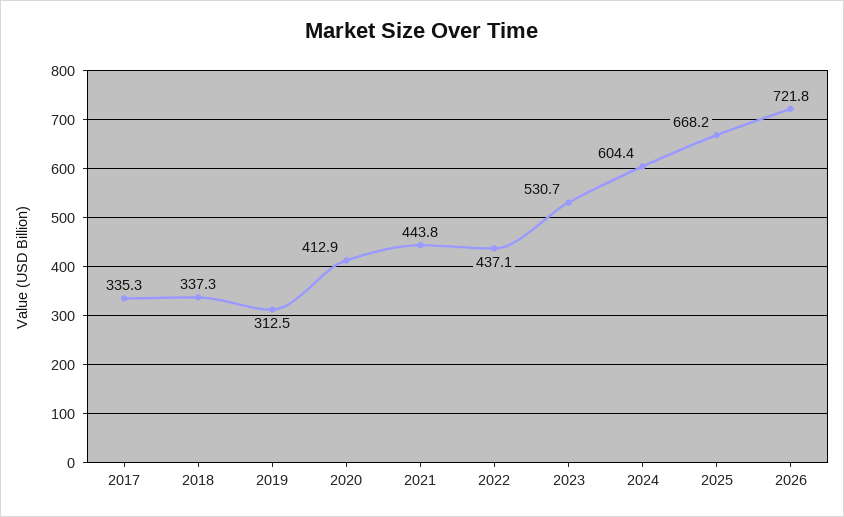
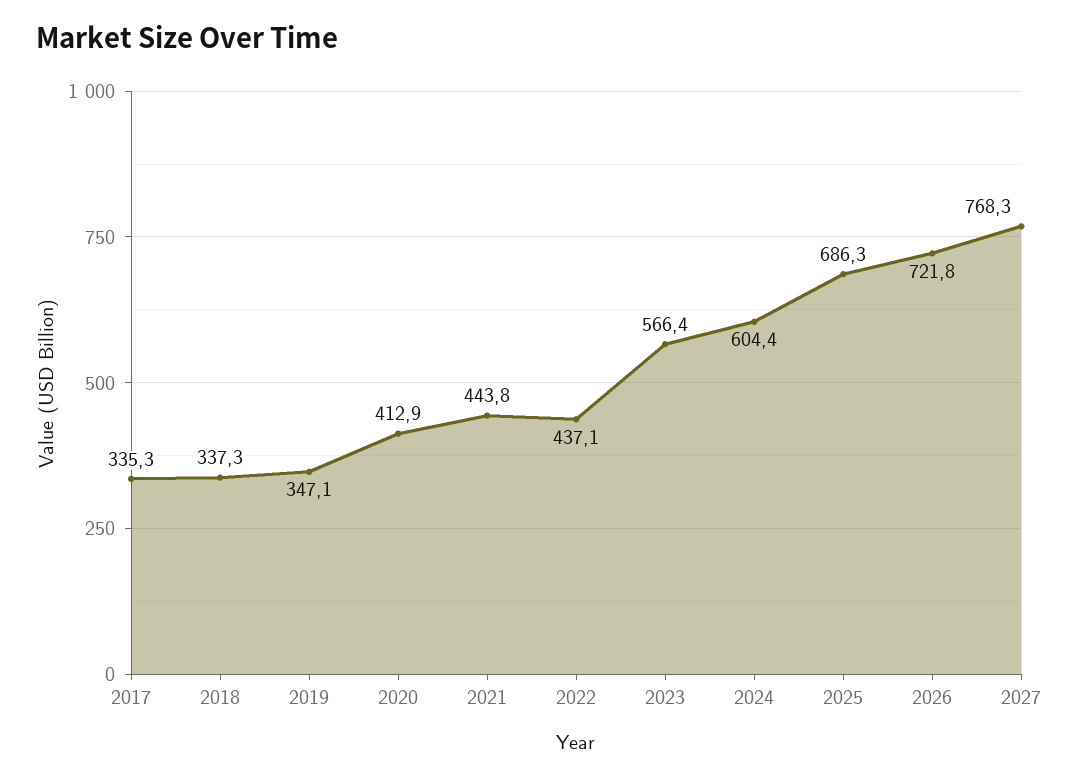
2019: 312.5 -> 347.1
2023: 530.7 -> 566.4
2025: 668.2 -> 686.3
2027: none -> 768.3

